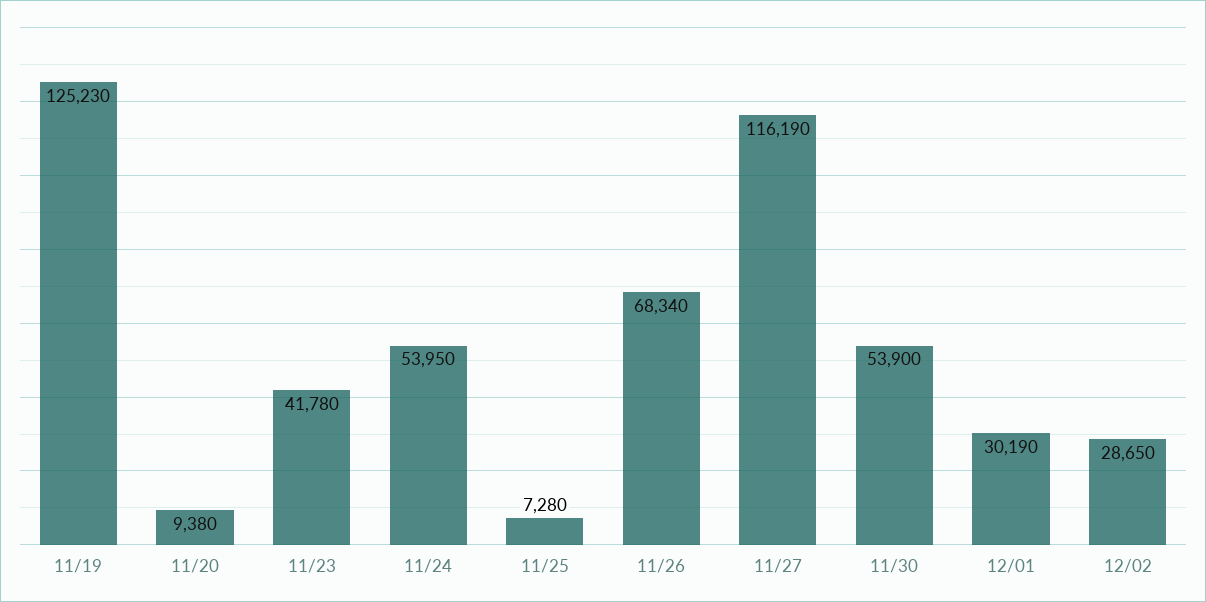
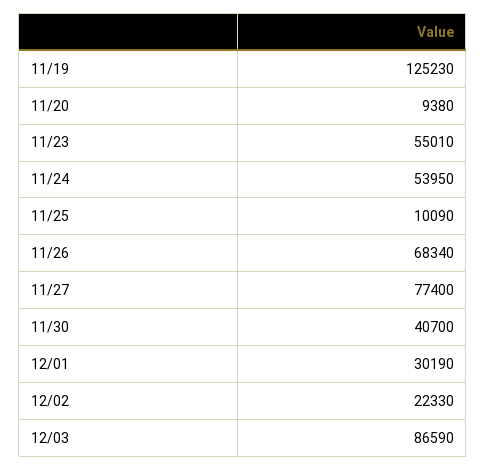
11/23: 41780 -> 55010
11/25: 7280 -> 10090
11/27: 116190 -> 77400
11/30: 53900 -> 40700
12/02: 28650 -> 22330
12/03: none -> 86590

